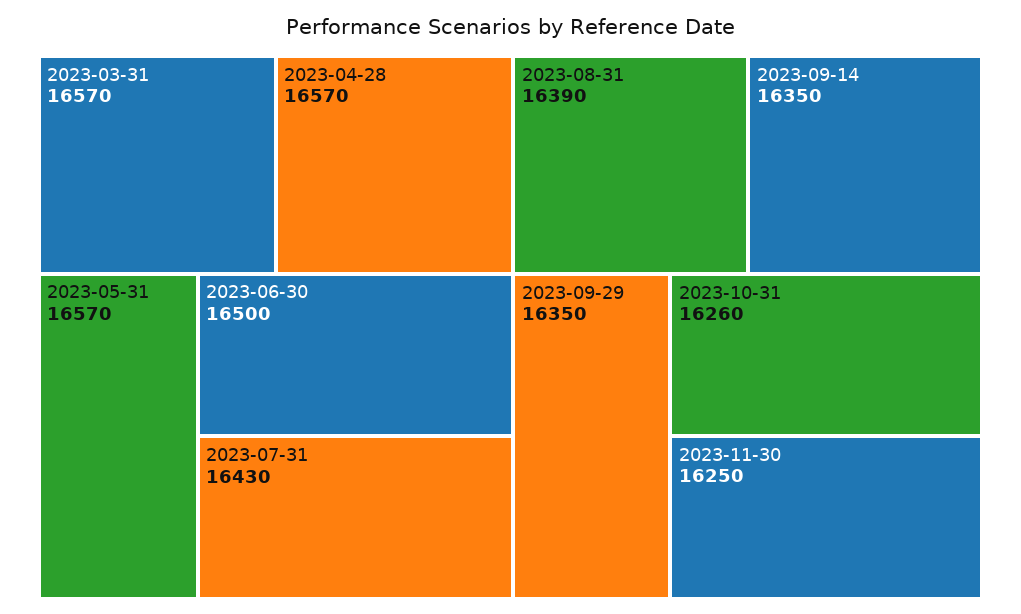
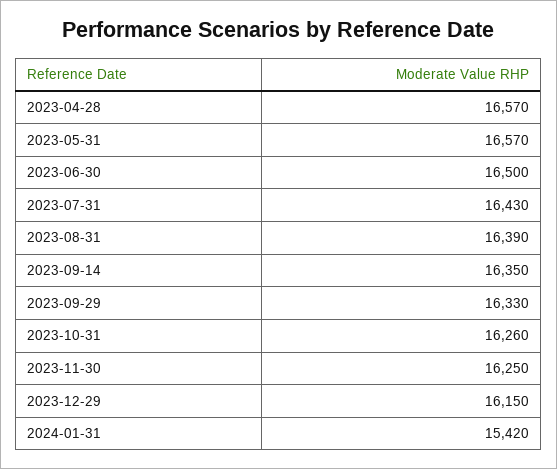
2023-03-31: 16570 -> none
2023-09-29: 16350 -> 16330
2023-12-29: none -> 16150
2024-01-31: none -> 15420

